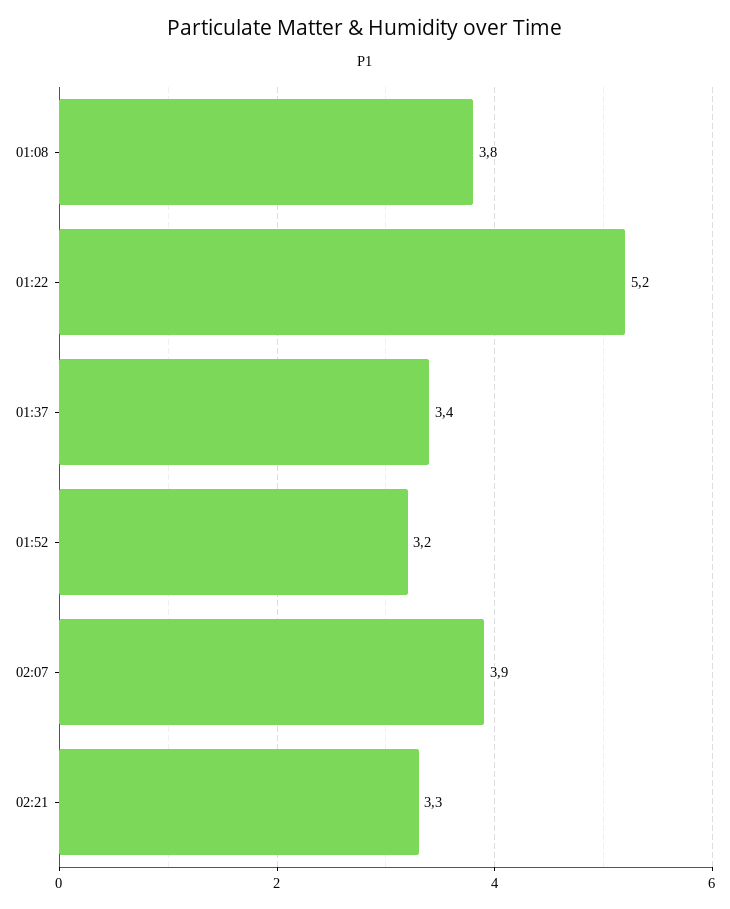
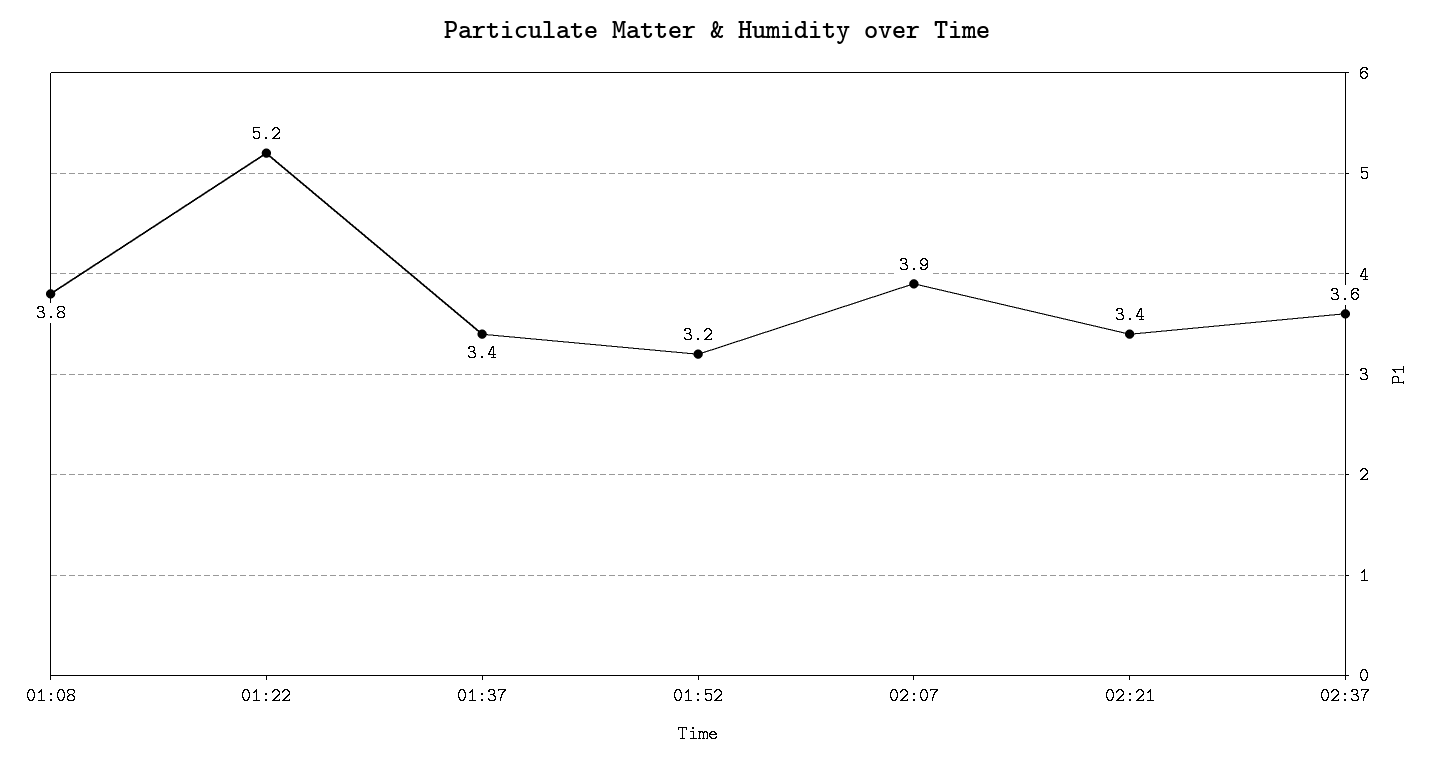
02:21: 3.3 -> 3.4
02:37: none -> 3.6

